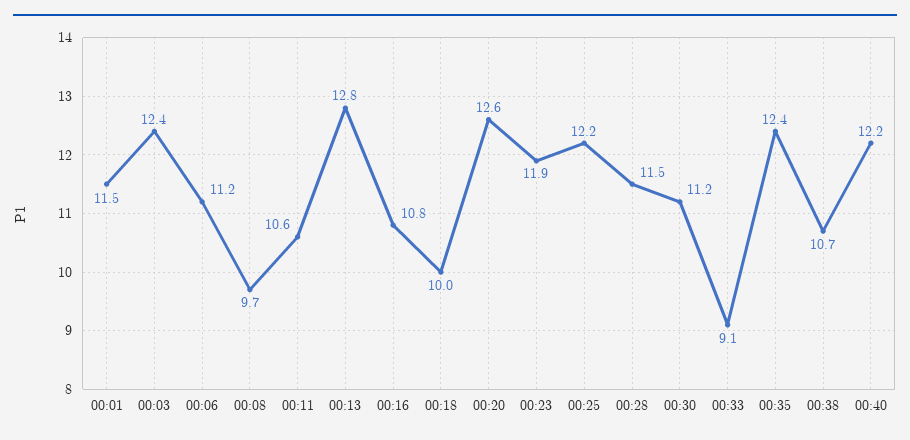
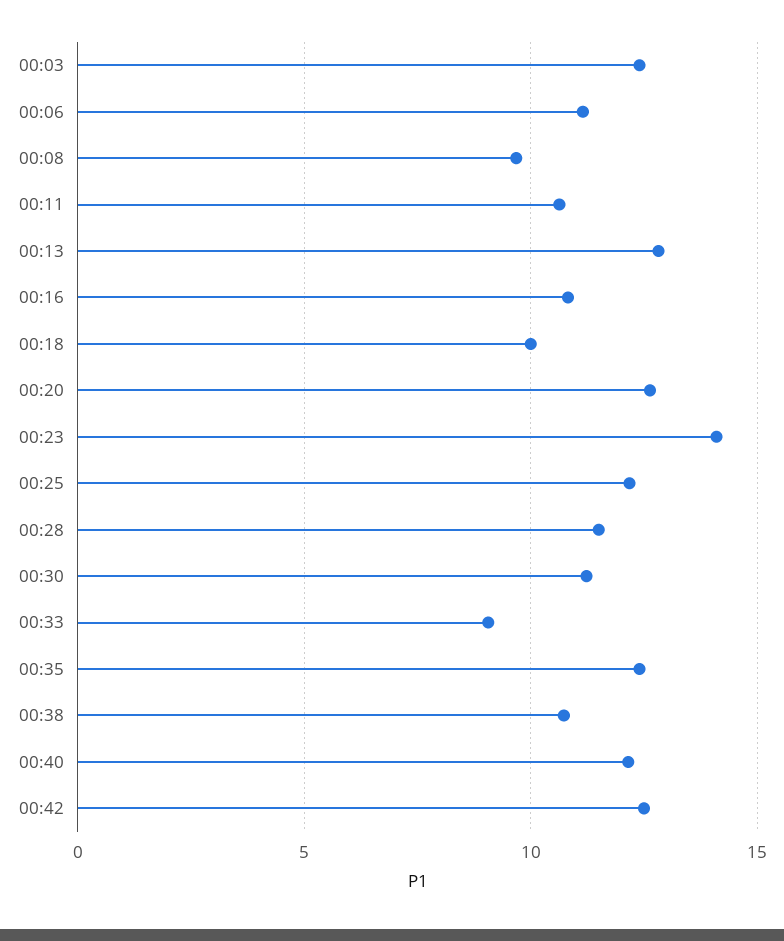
00:01: 11.5 -> none
00:23: 11.9 -> 14
00:42: none -> 12.5

